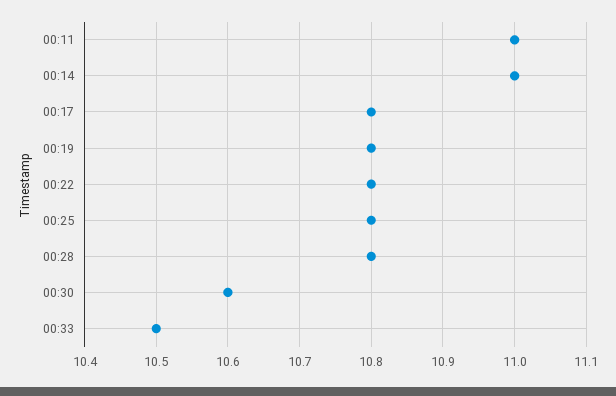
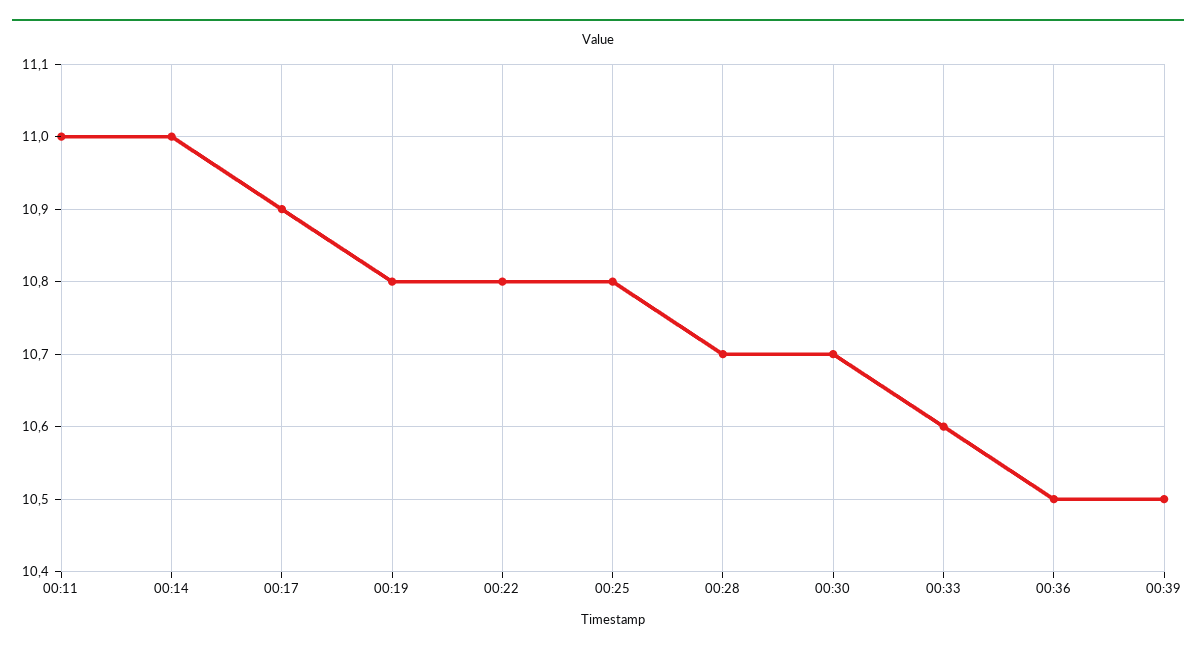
00:17: 10.8 -> 10.9
00:28: 10.8 -> 10.7
00:30: 10.6 -> 10.7
00:33: 10.5 -> 10.6
00:36: none -> 10.5
00:39: none -> 10.5

